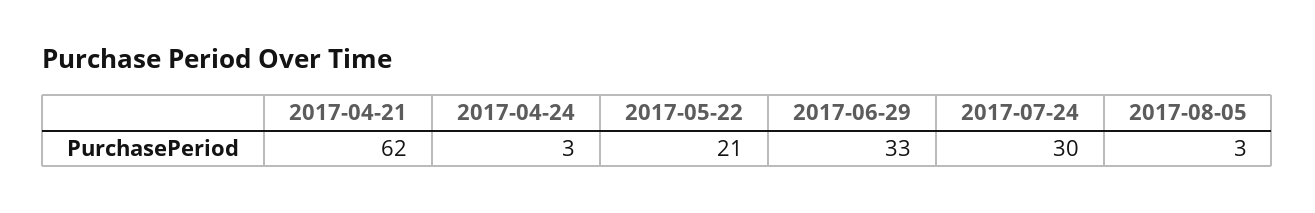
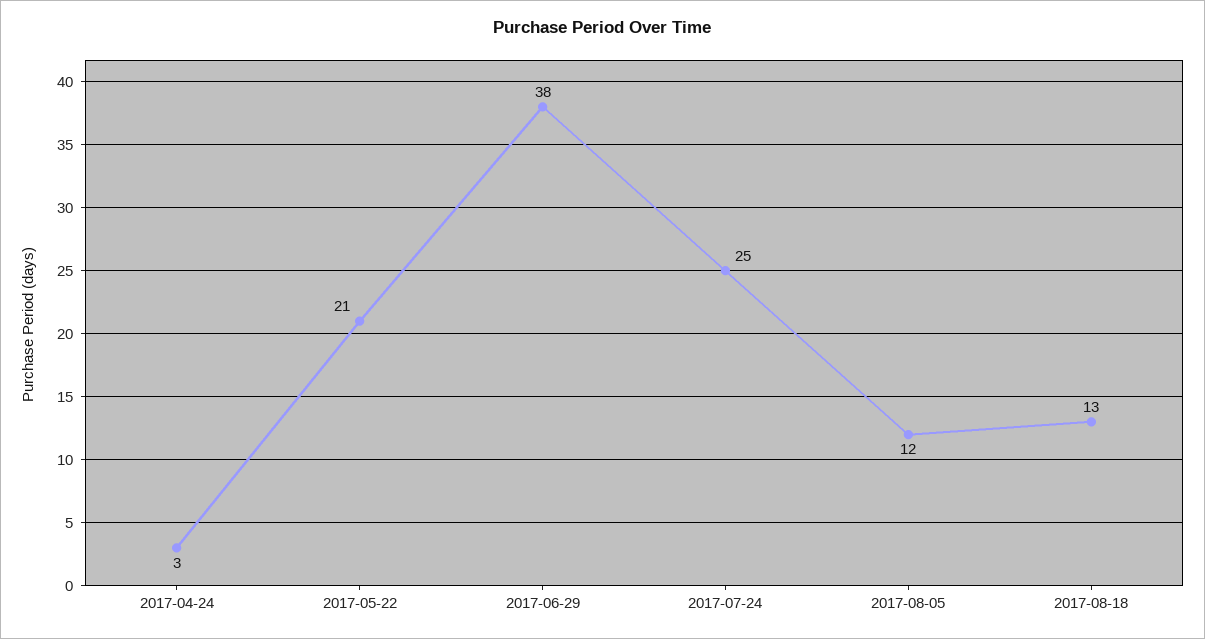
2017-04-21: 62 -> none
2017-06-29: 33 -> 38
2017-07-24: 30 -> 25
2017-08-05: 3 -> 12
2017-08-18: none -> 13

